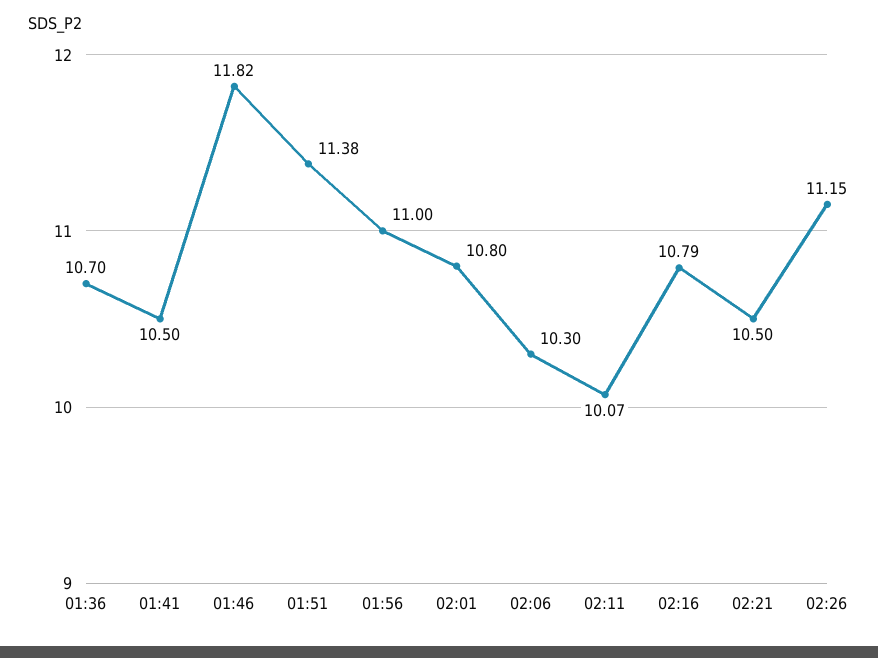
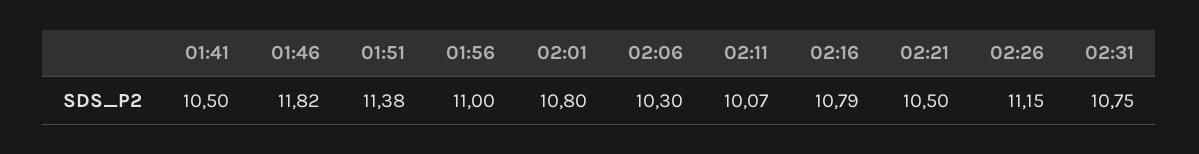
01:36: 10.7 -> none
02:31: none -> 10.75

